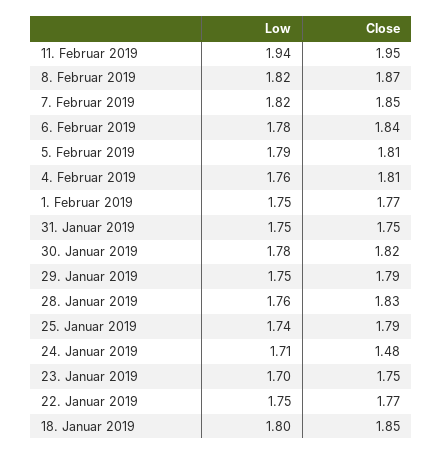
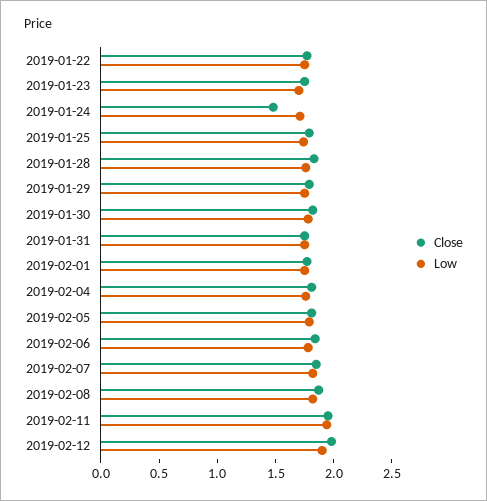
Low, 18. Januar 2019: 1.8 -> none
Close, 18. Januar 2019: 1.85 -> none
Close, 2019-02-12: none -> 2
Low, 2019-02-12: none -> 1.9

